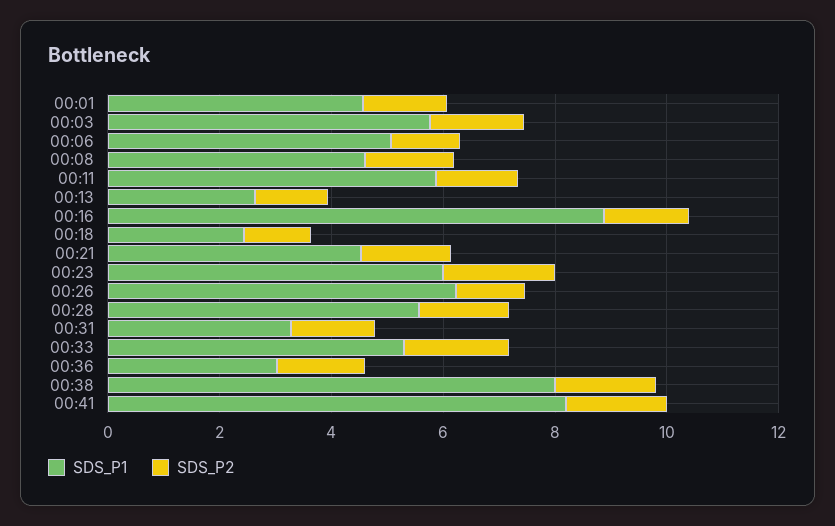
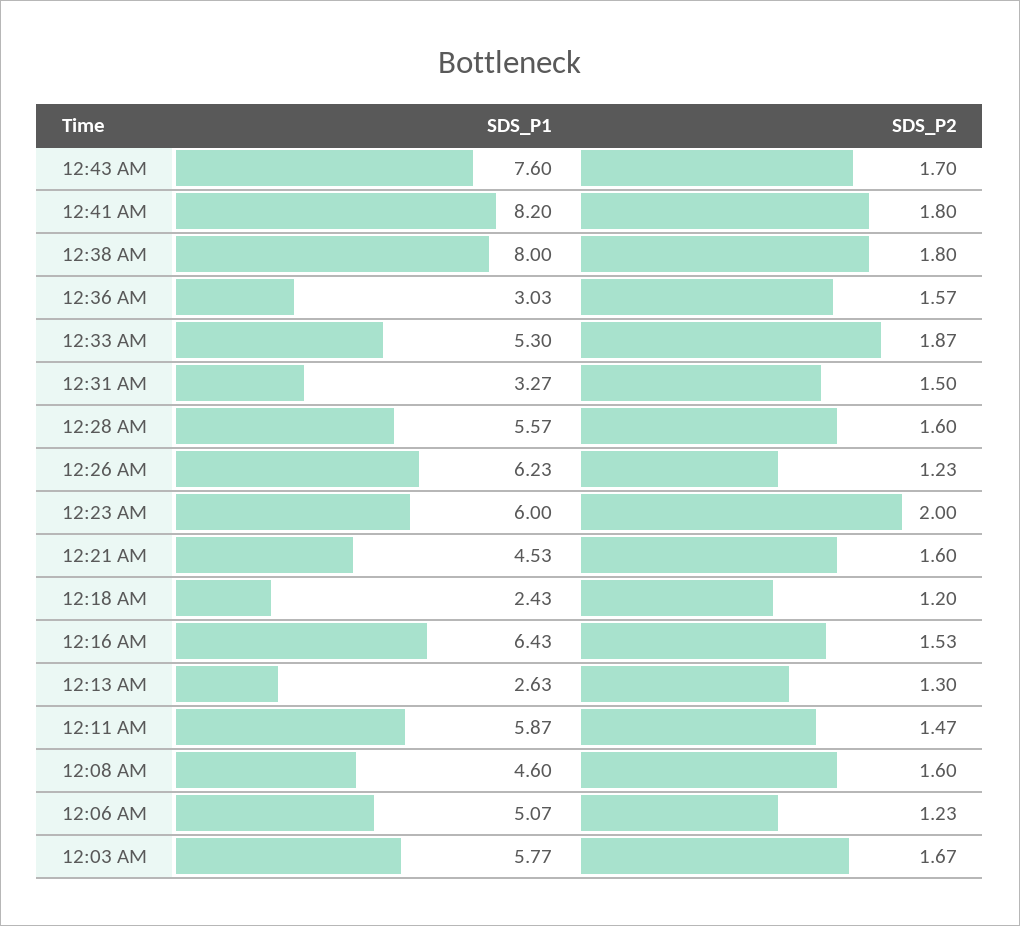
SDS_P1, 00:01: 4.5 -> none
SDS_P2, 00:01: 1.5 -> none
SDS_P1, 00:16: 9 -> 6.43
SDS_P1, 12:43 AM: none -> 7.6
SDS_P2, 12:43 AM: none -> 1.7

